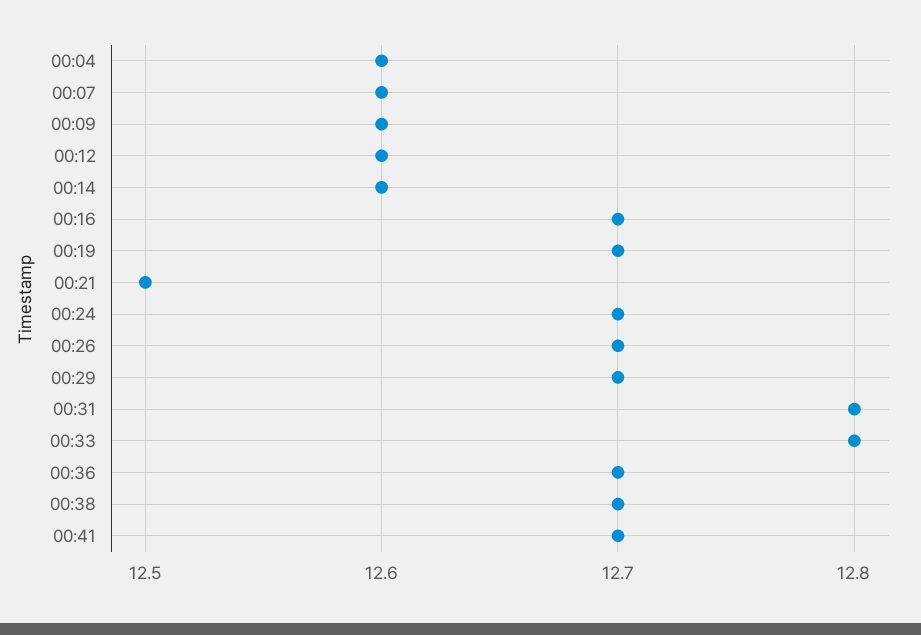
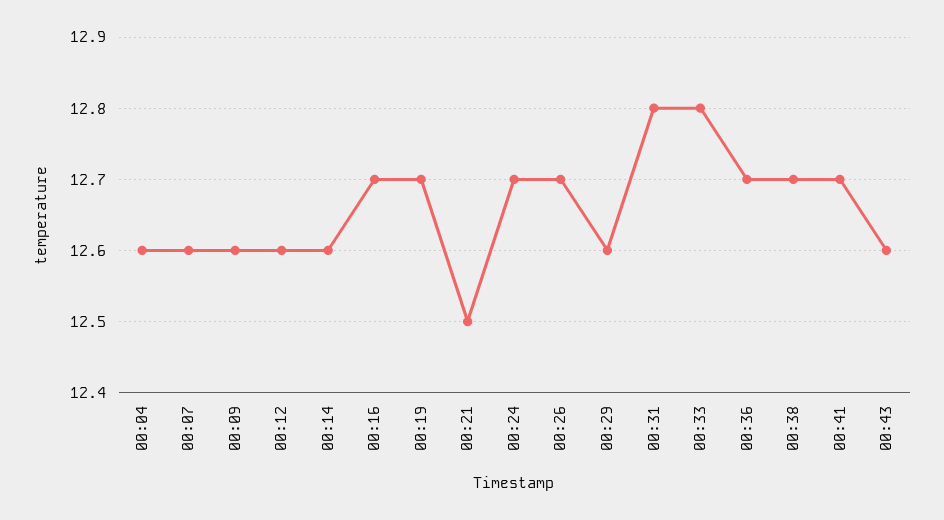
00:29: 12.7 -> 12.6
00:43: none -> 12.6

